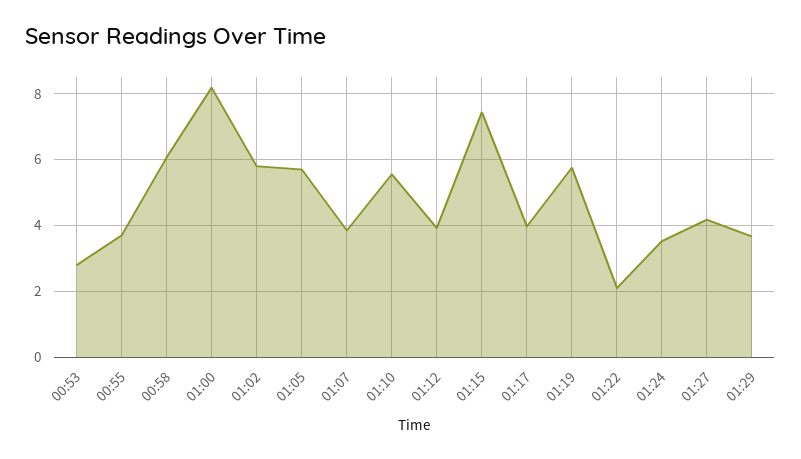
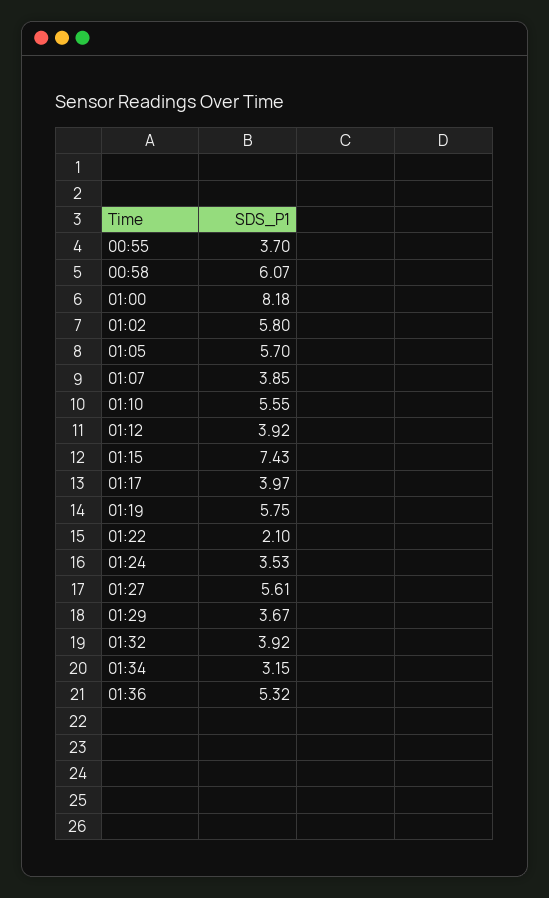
00:53: 2.8 -> none
01:27: 4.2 -> 5.61
01:32: none -> 3.92
01:34: none -> 3.15
01:36: none -> 5.32

